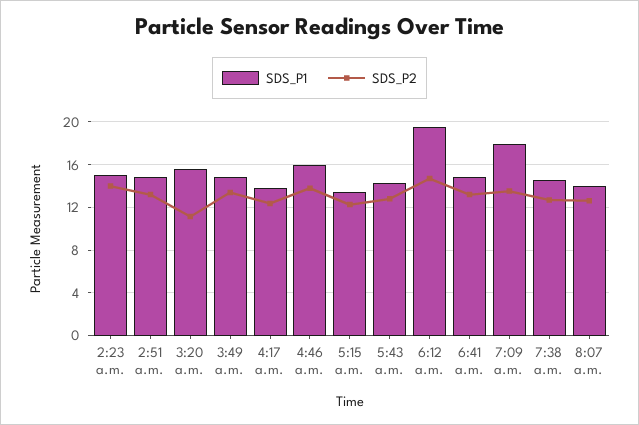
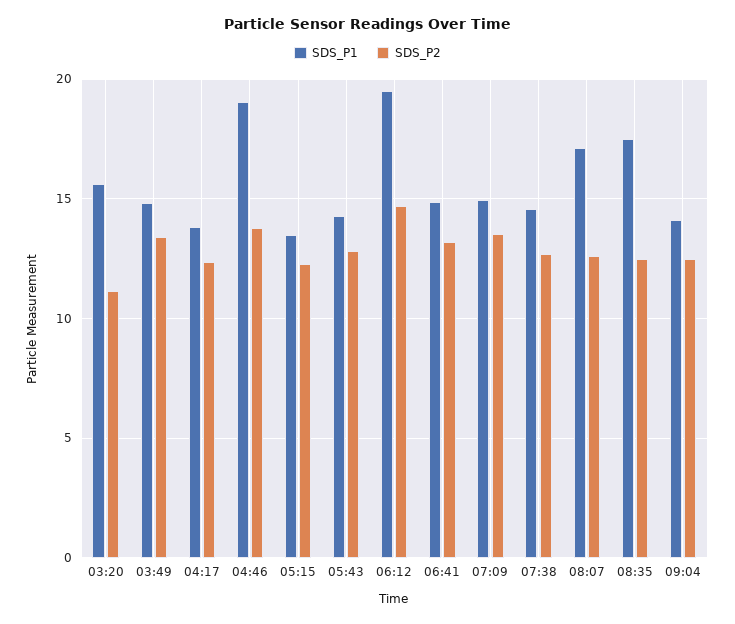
SDS_P1, 2:23 a.m.: 15 -> none
SDS_P2, 2:23 a.m.: 14 -> none
SDS_P1, 2:51 a.m.: 15 -> none
SDS_P2, 2:51 a.m.: 13 -> none
SDS_P1, 4:46 a.m.: 16 -> 19
SDS_P1, 7:09 a.m.: 18 -> 15
SDS_P1, 8:07 a.m.: 14 -> 17
SDS_P1, 08:35: none -> 17.5
SDS_P2, 08:35: none -> 12.5
SDS_P1, 09:04: none -> 14
SDS_P2, 09:04: none -> 12.5

